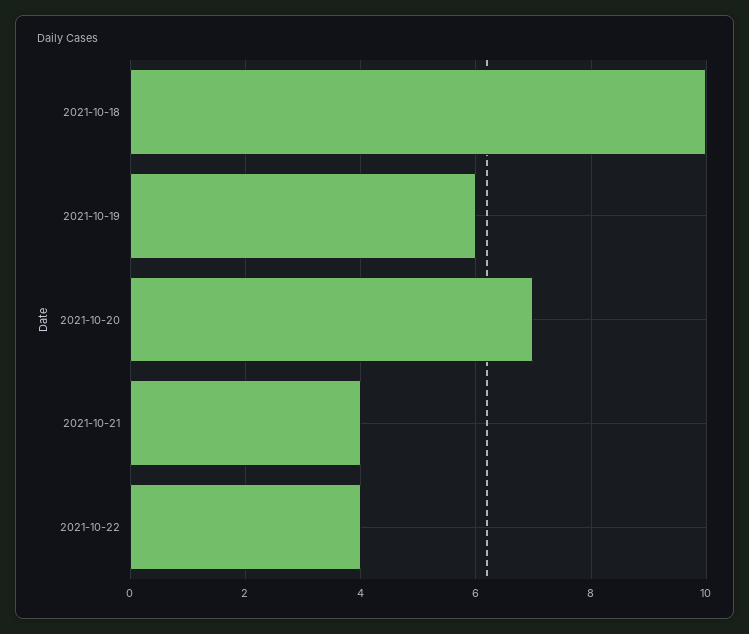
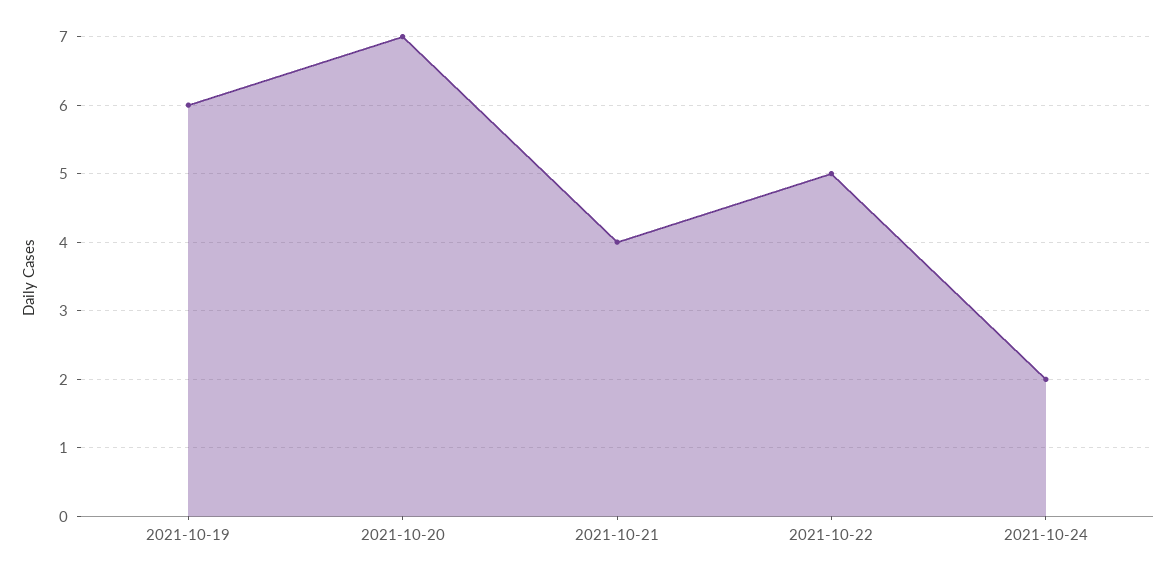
2021-10-18: 10 -> none
2021-10-22: 4 -> 5
2021-10-24: none -> 2

